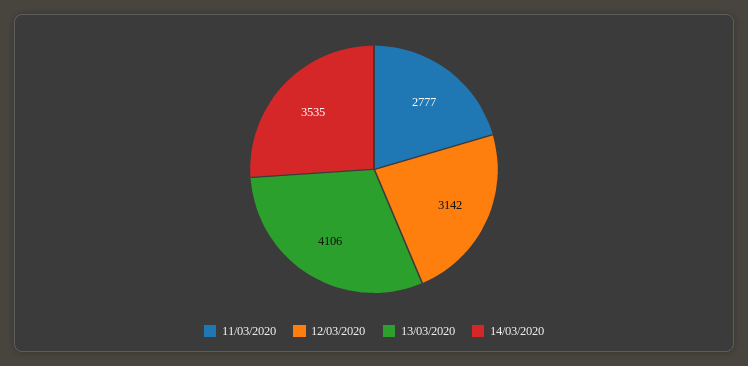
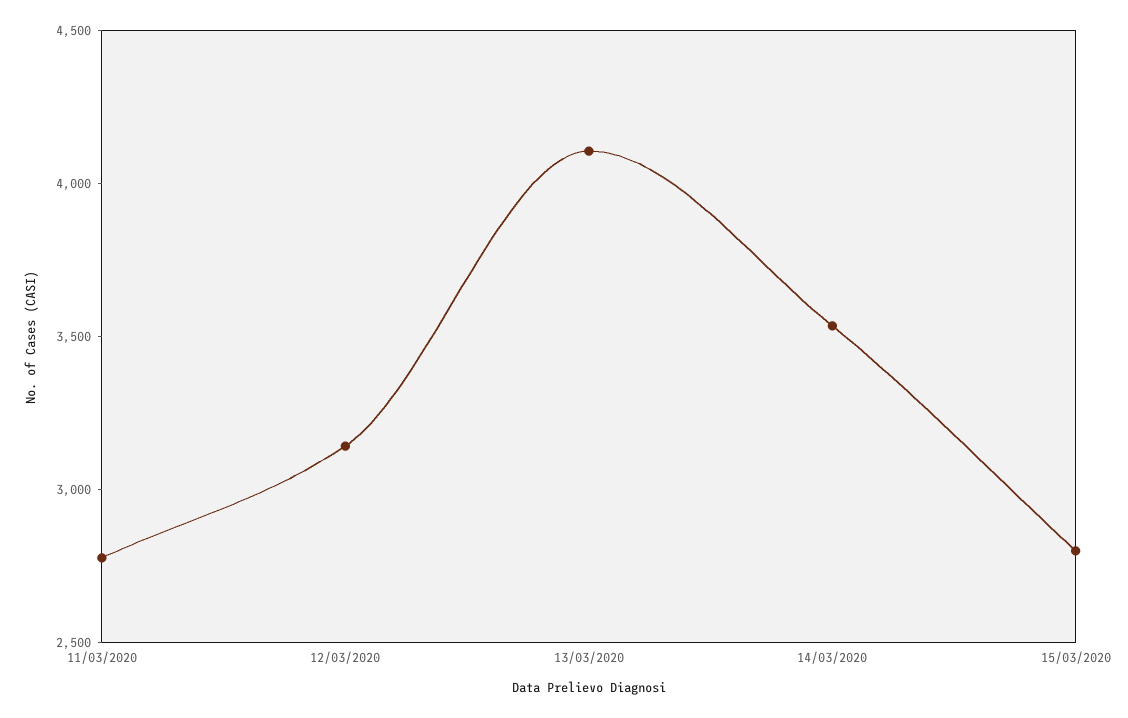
15/03/2020: none -> 2800

